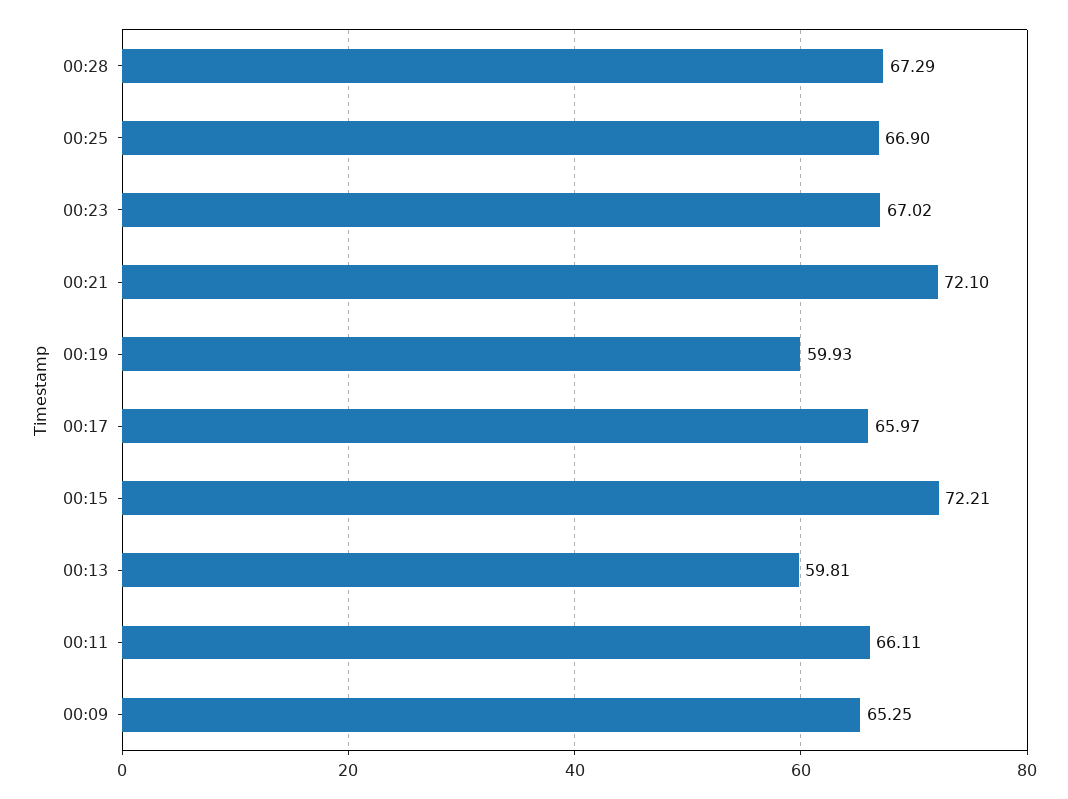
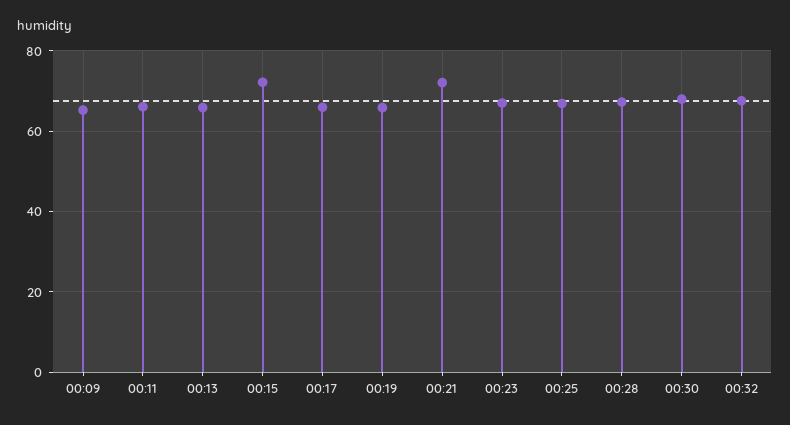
00:19: 59.93 -> 66
00:13: 59.81 -> 66
00:30: none -> 68
00:32: none -> 68

